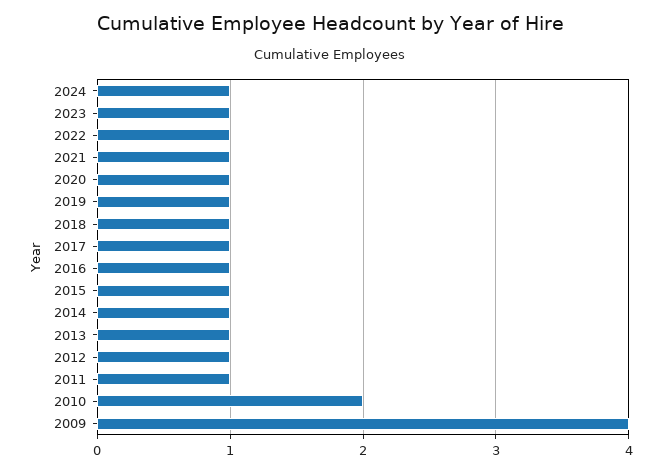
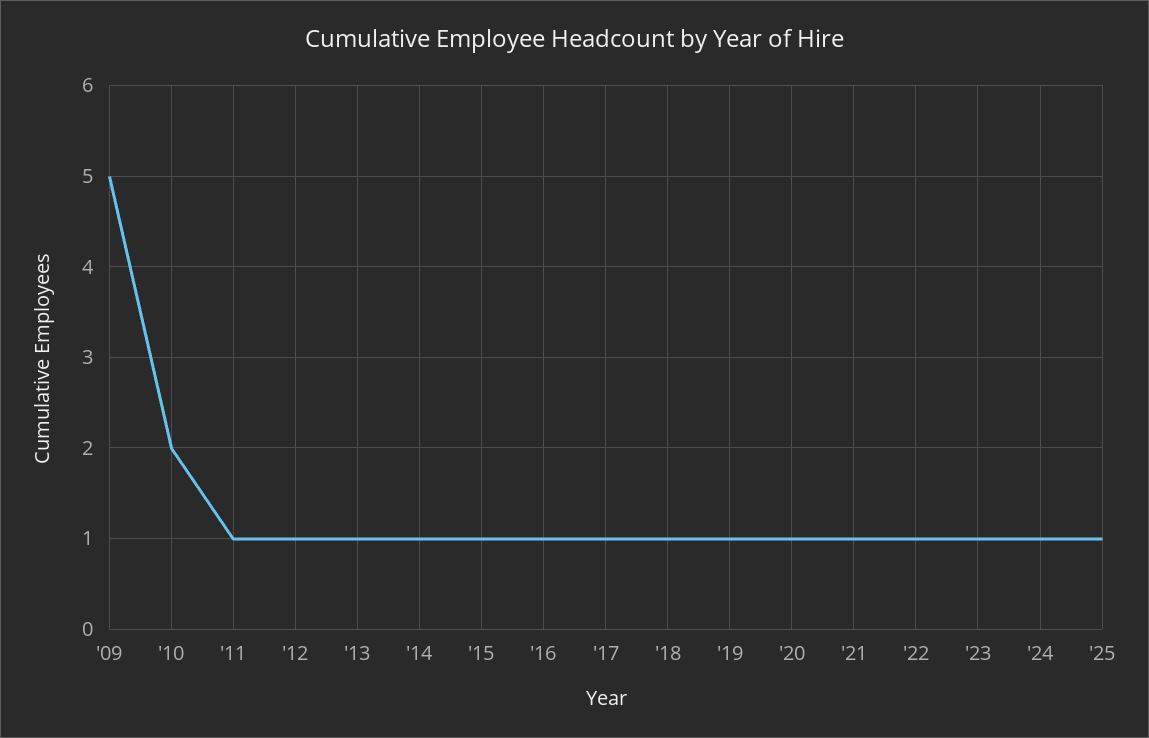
2009: 4 -> 5
'25: none -> 1

